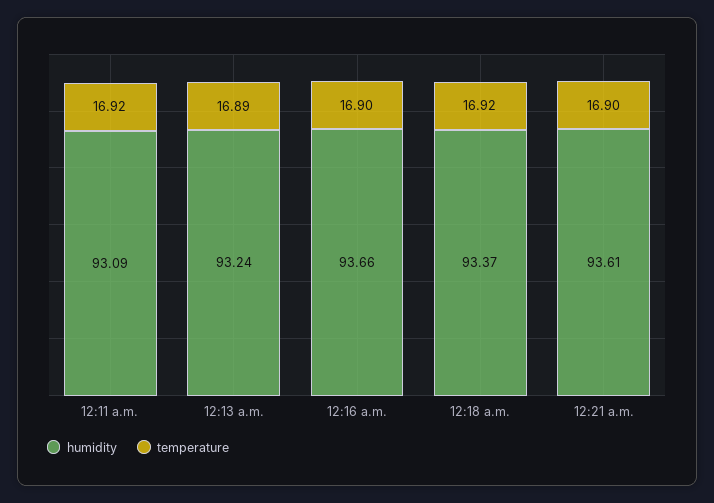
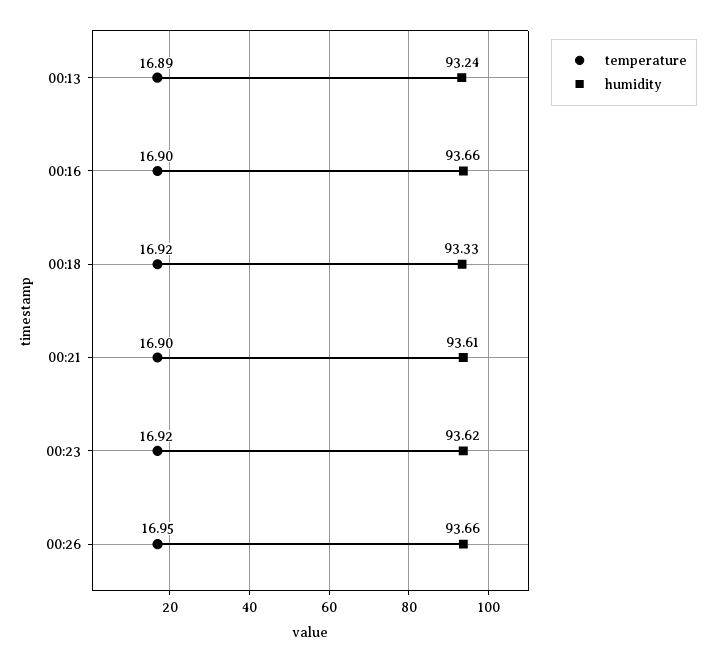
humidity, 12:11 a.m.: 93.09 -> none
temperature, 12:11 a.m.: 16.92 -> none
humidity, 12:18 a.m.: 93.37 -> 93.33
temperature, 00:23: none -> 16.92
humidity, 00:23: none -> 93.62
temperature, 00:26: none -> 16.95
humidity, 00:26: none -> 93.66

